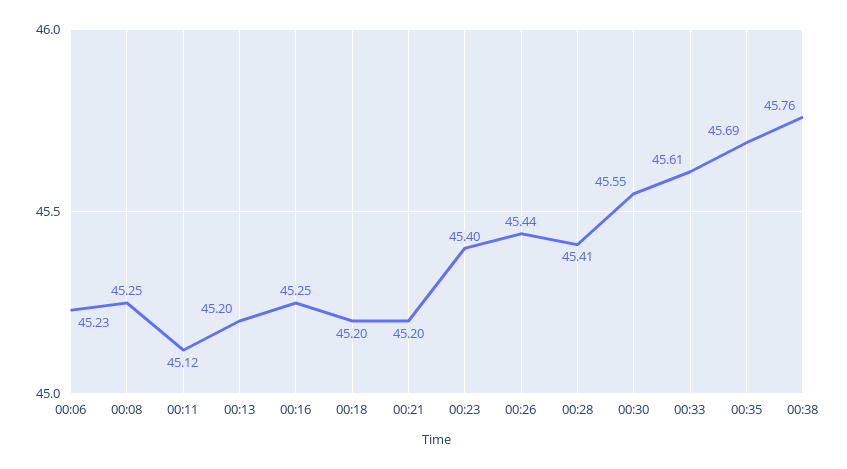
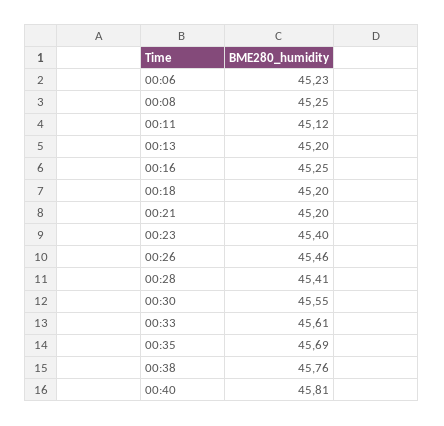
00:26: 45.44 -> 45.46
00:40: none -> 45.81

